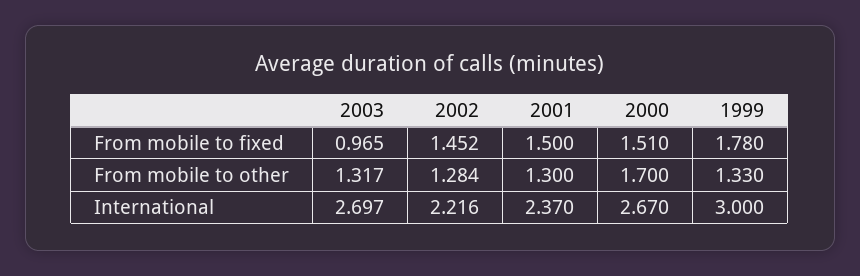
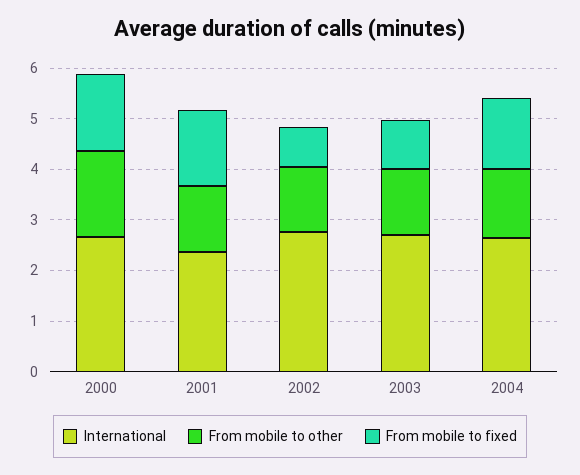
From mobile to fixed, 2002: 1.452 -> 0.8
From mobile to fixed, 1999: 1.78 -> none
From mobile to other, 1999: 1.33 -> none
International, 2002: 2.216 -> 2.8
International, 1999: 3 -> none
International, 2004: none -> 2.6
From mobile to other, 2004: none -> 1.4
From mobile to fixed, 2004: none -> 1.4

